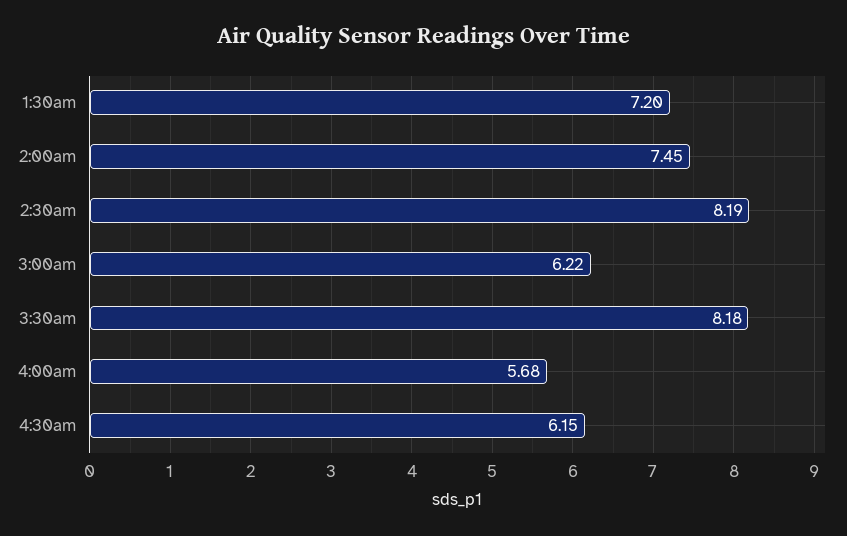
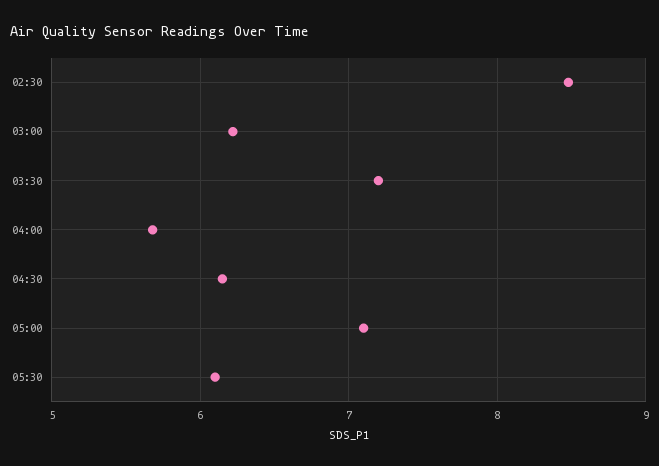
1:30am: 7.2 -> none
2:00am: 7.45 -> none
2:30am: 8.19 -> 8.5
3:30am: 8.18 -> 7.2
05:00: none -> 7.1
05:30: none -> 6.1

